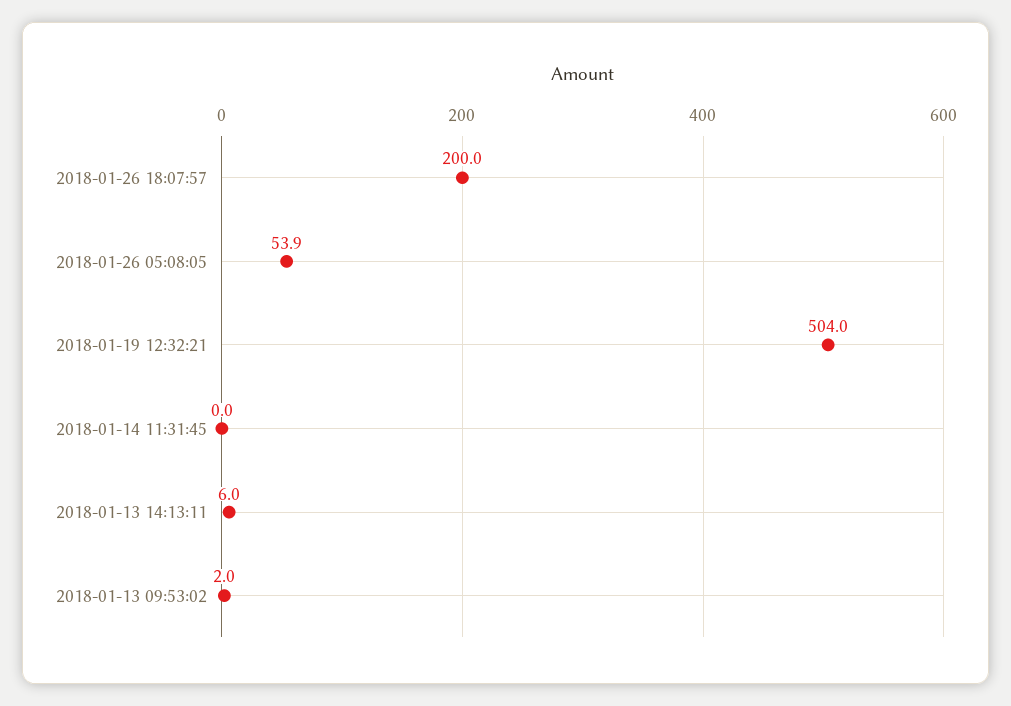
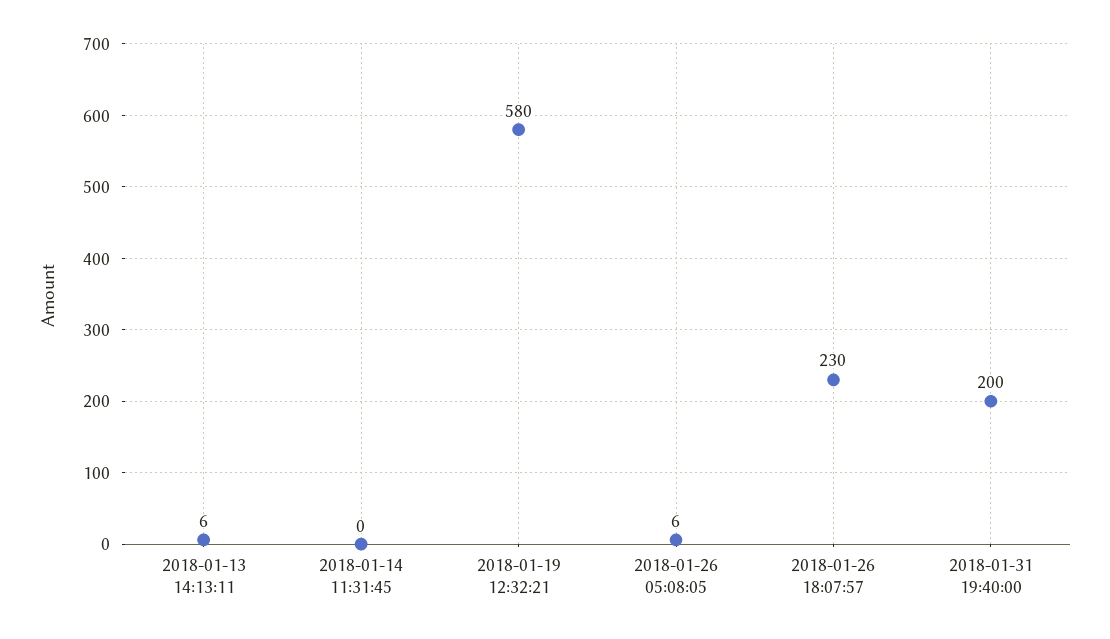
2018-01-26 18:07:57: 200 -> 230
2018-01-26 05:08:05: 53.9 -> 6
2018-01-19 12:32:21: 504 -> 580
2018-01-13 09:53:02: 2 -> none
2018-01-31 19:40:00: none -> 200

